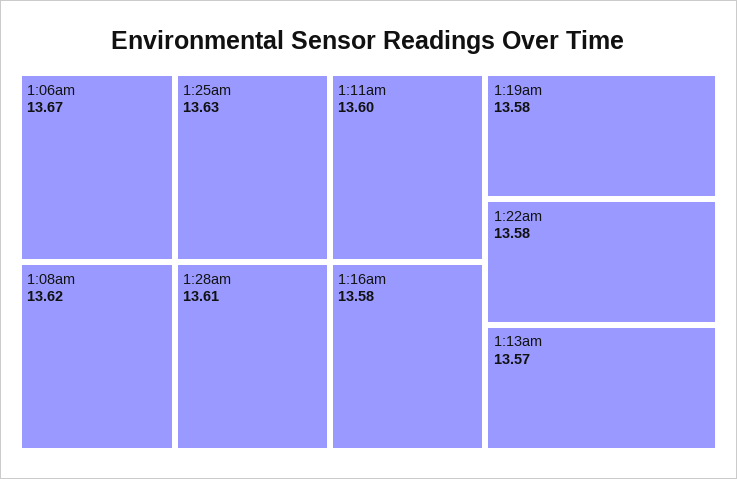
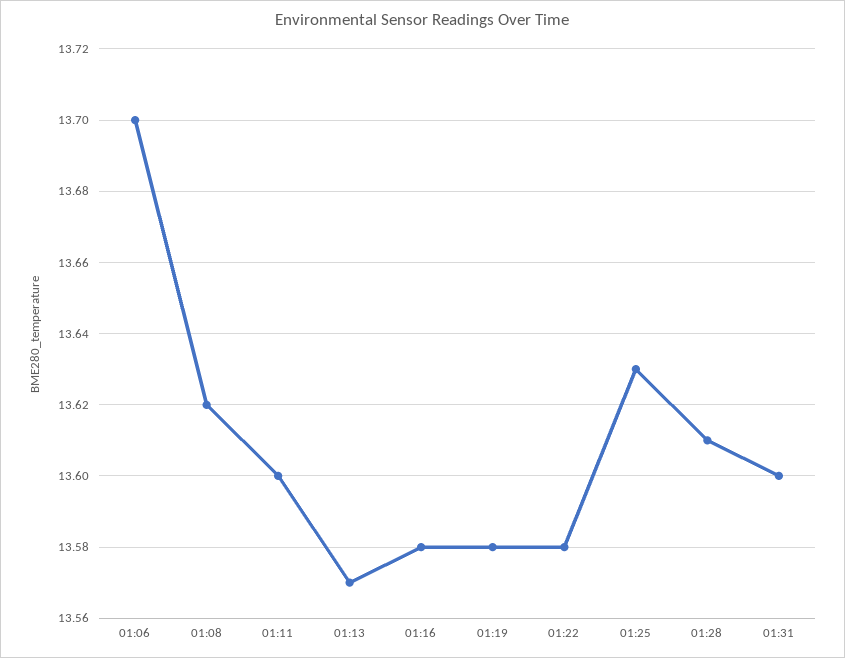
1:06am: 13.67 -> 13.7
01:31: none -> 13.6

